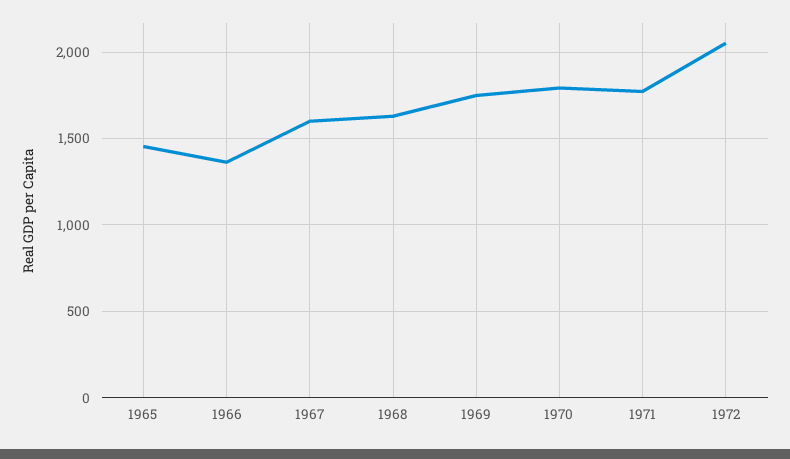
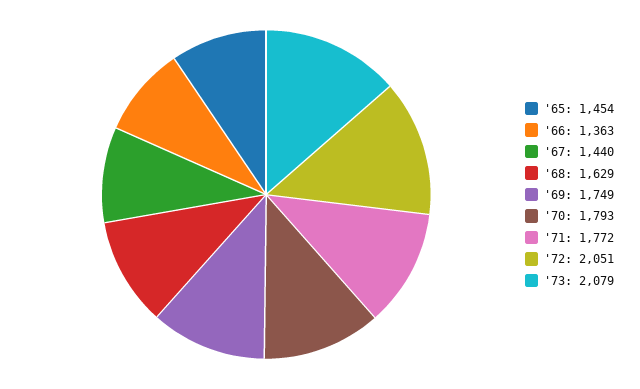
1967: 1600 -> 1440
'73: none -> 2079

